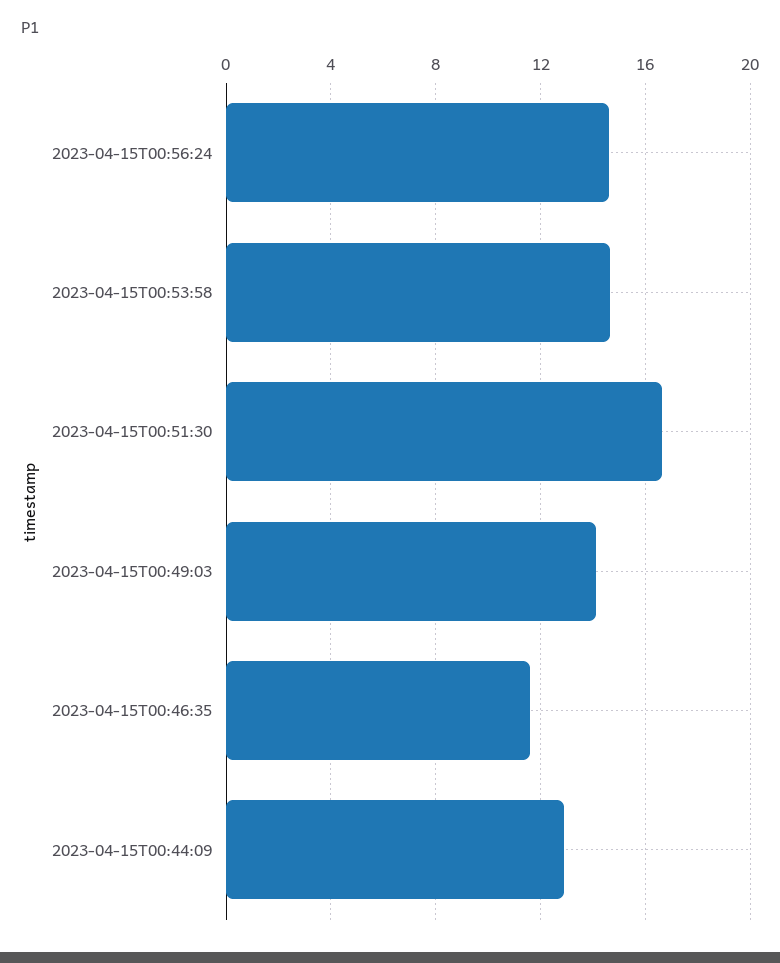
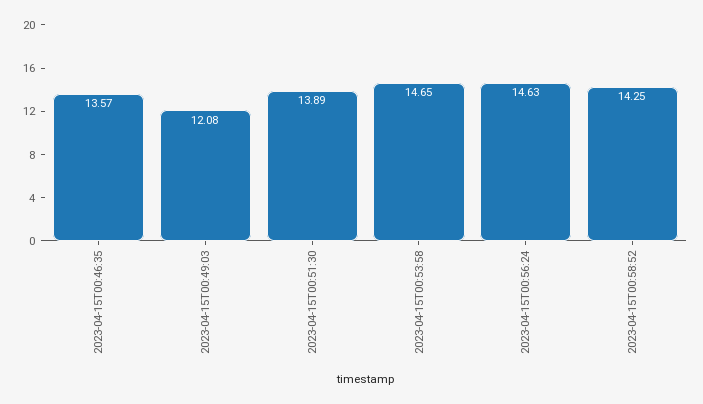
2023-04-15T00:51:30: 16.5 -> 13.89
2023-04-15T00:49:03: 14 -> 12.08
2023-04-15T00:46:35: 11.5 -> 13.57
2023-04-15T00:44:09: 13 -> none
2023-04-15T00:58:52: none -> 14.25

